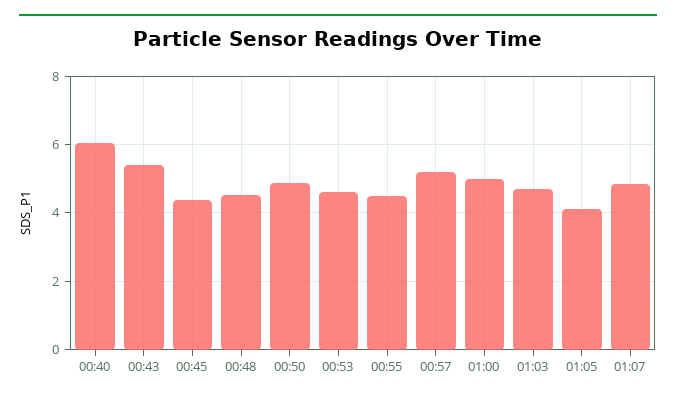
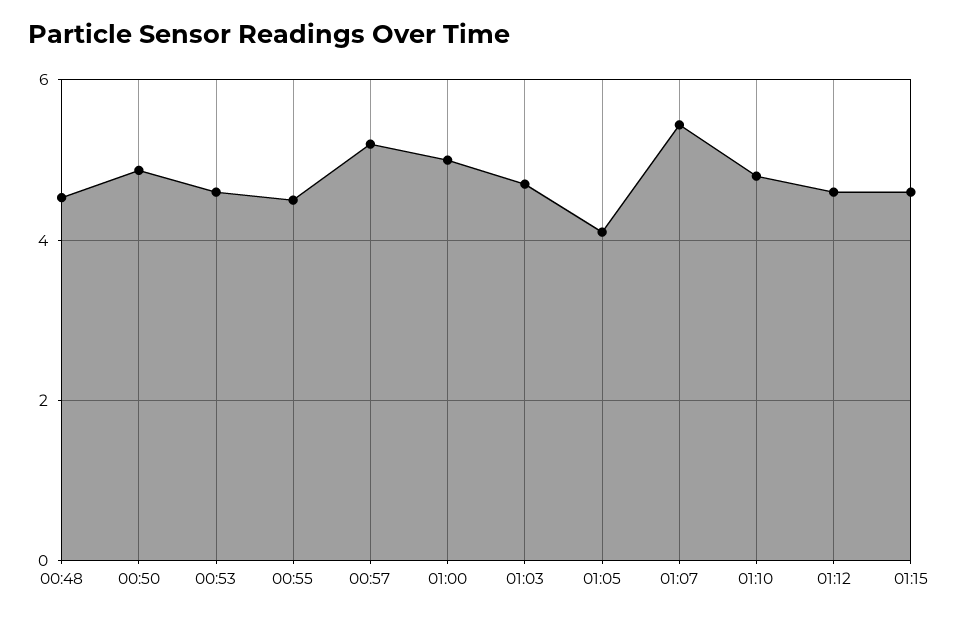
00:40: 6 -> none
00:43: 5.4 -> none
00:45: 4.4 -> none
01:07: 4.8 -> 5.4
01:10: none -> 4.8
01:12: none -> 4.6
01:15: none -> 4.6

